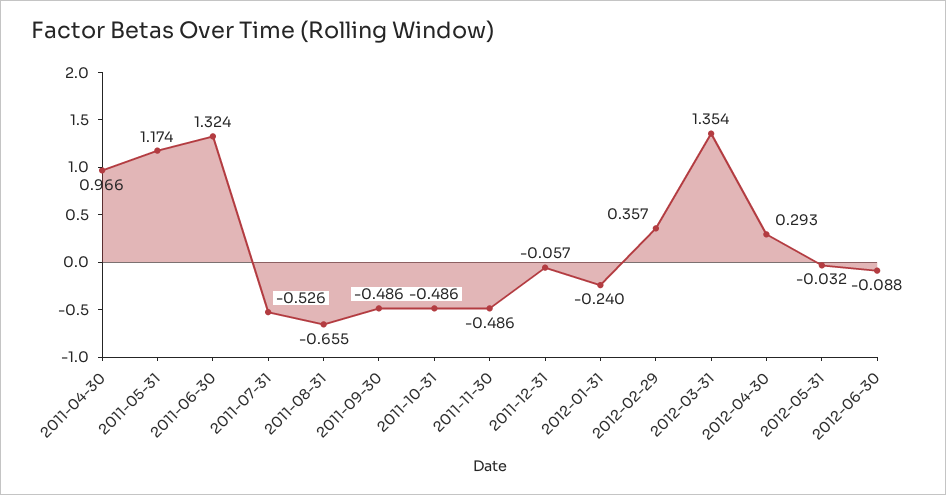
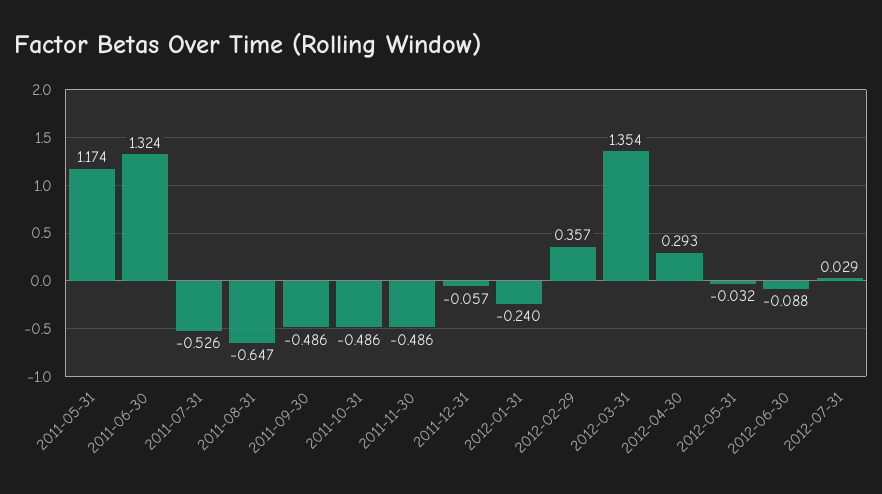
2011-04-30: 0.966 -> none
2011-08-31: -0.655 -> -0.647
2012-07-31: none -> 0.029

